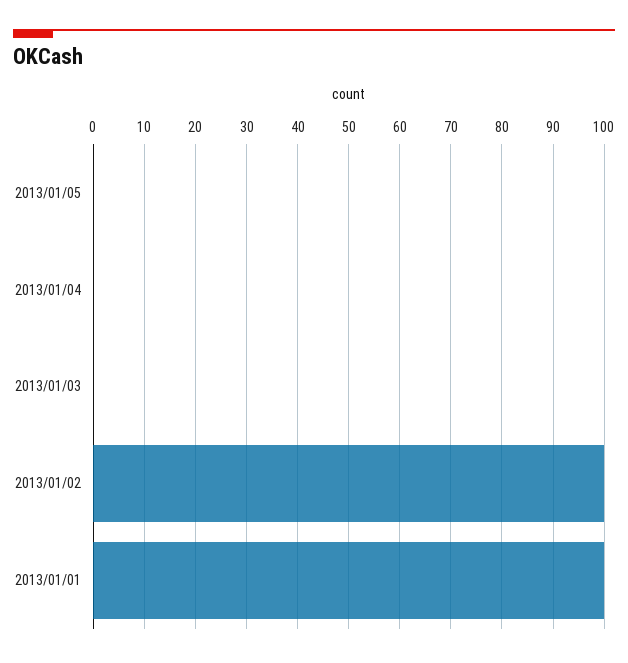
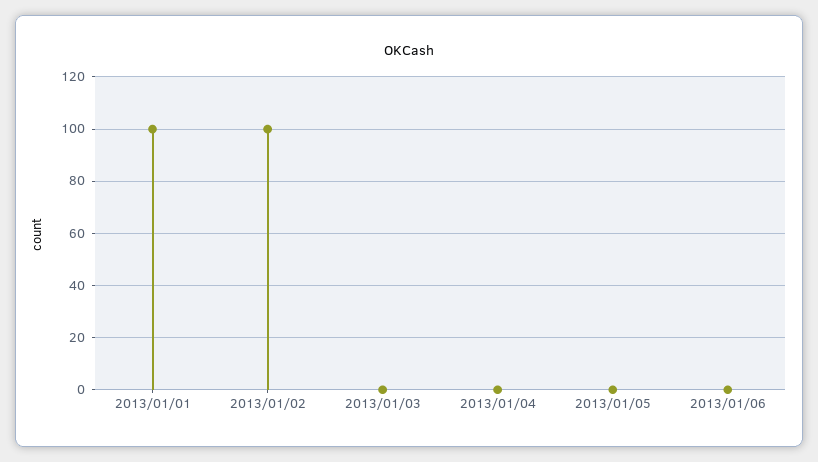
2013/01/06: none -> 0

